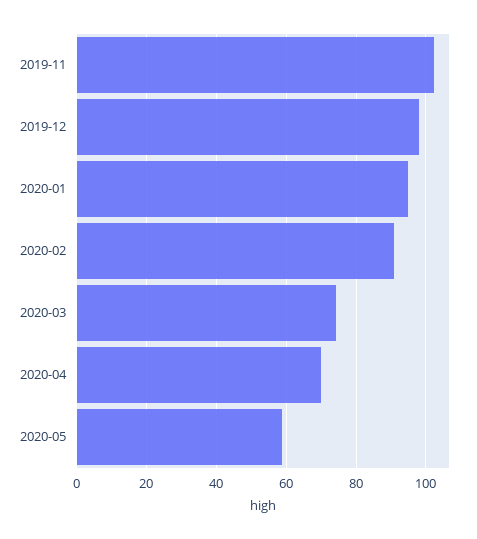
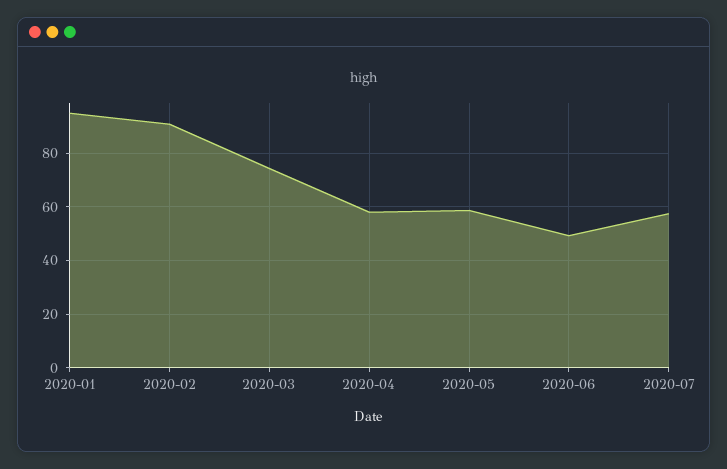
2019-11: 102 -> none
2019-12: 98 -> none
2020-04: 70 -> 57.5
2020-06: none -> 50
2020-07: none -> 57.5

